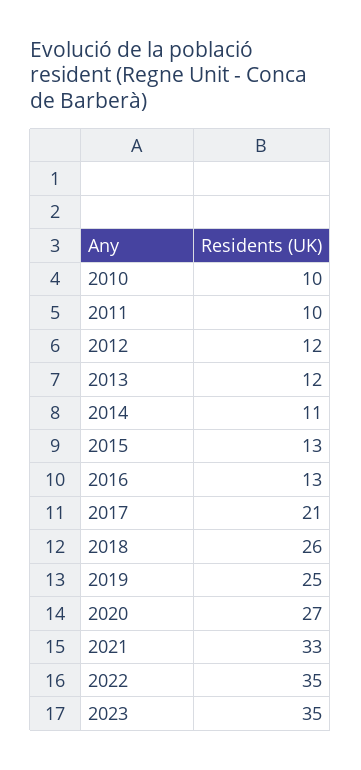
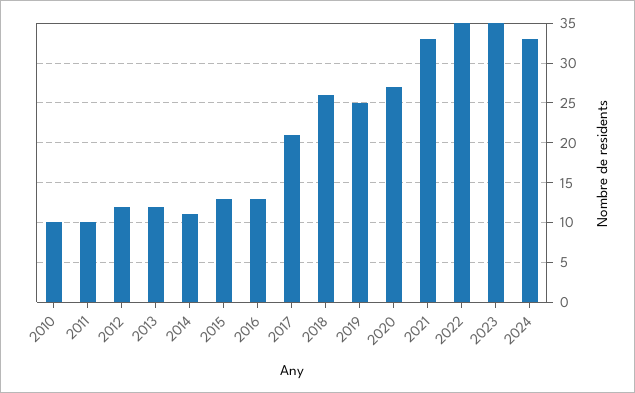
2024: none -> 33

